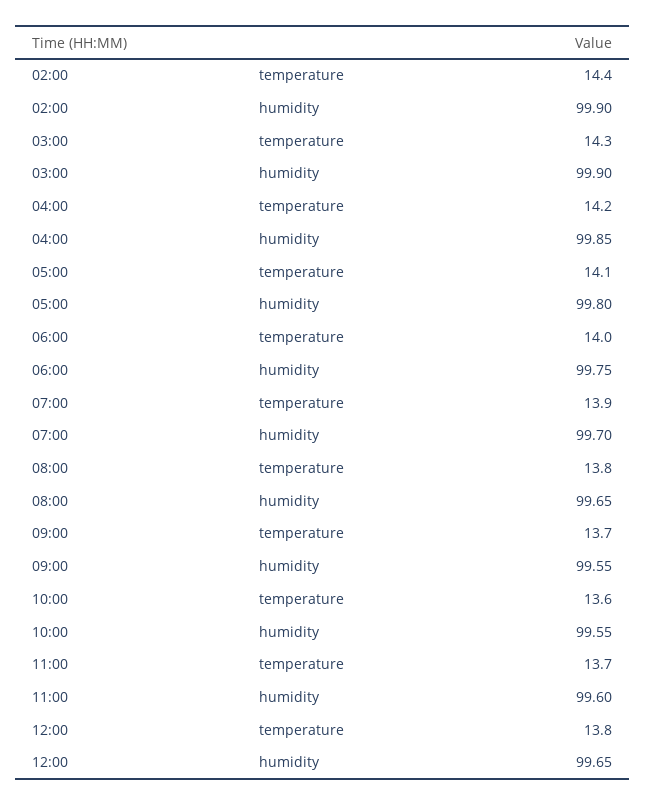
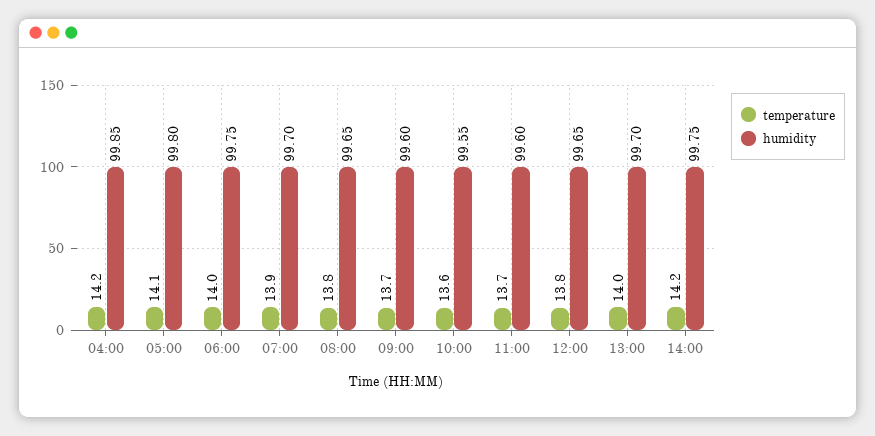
temperature, 02:00: 14.4 -> none
humidity, 02:00: 99.9 -> none
temperature, 03:00: 14.3 -> none
humidity, 03:00: 99.9 -> none
humidity, 09:00: 99.55 -> 99.6
temperature, 13:00: none -> 14
humidity, 13:00: none -> 99.7
temperature, 14:00: none -> 14.2
humidity, 14:00: none -> 99.75

